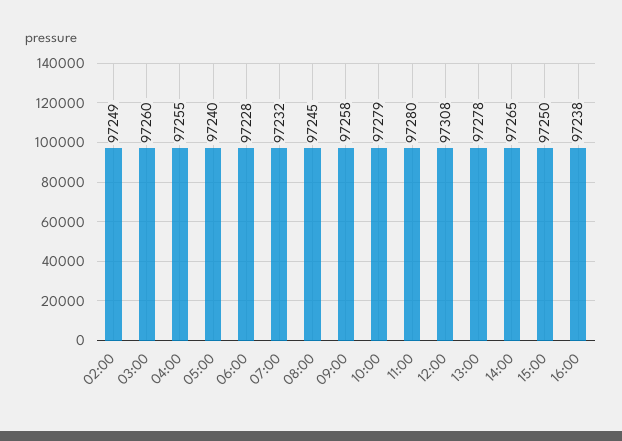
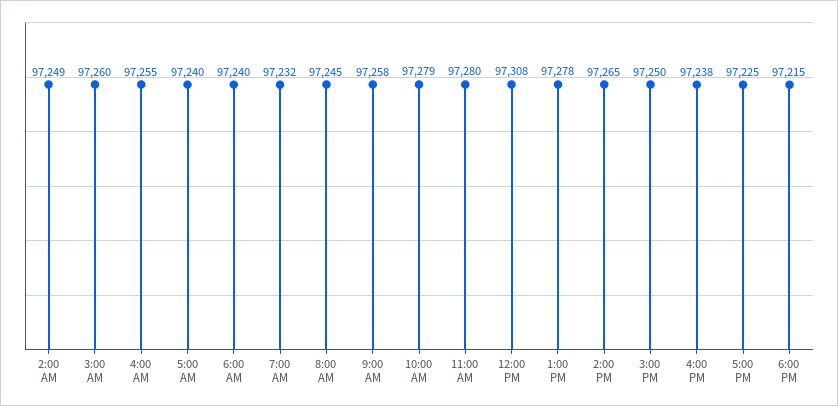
06:00: 97228 -> 97240
5:00 PM: none -> 97225
6:00 PM: none -> 97215

